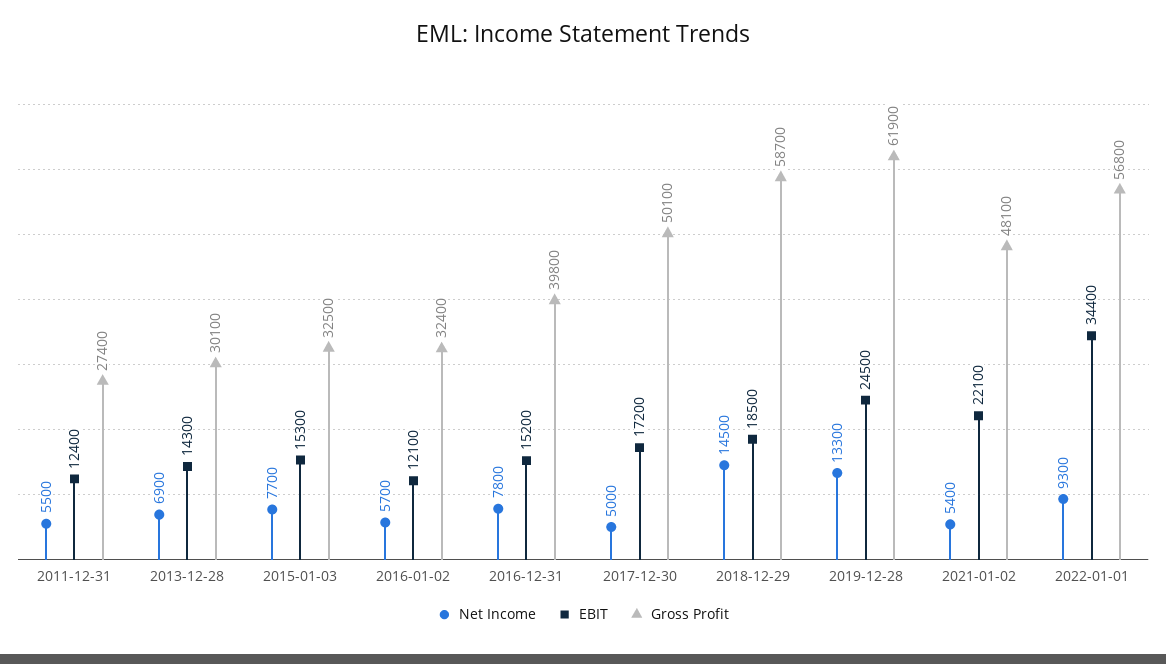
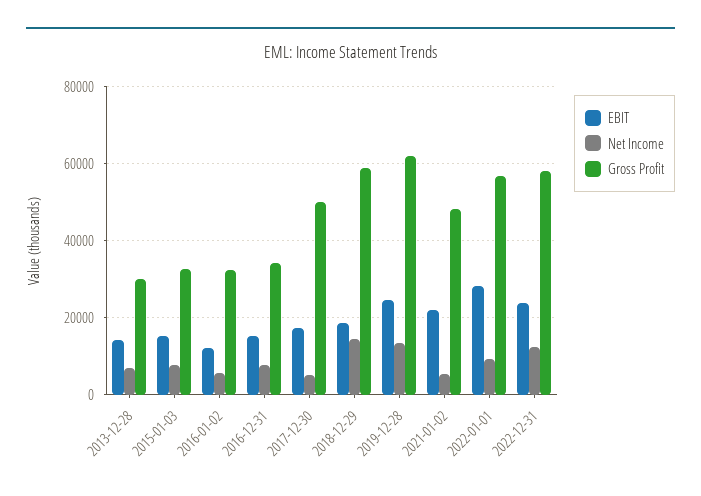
Net Income, 2011-12-31: 5500 -> none
EBIT, 2011-12-31: 12400 -> none
Gross Profit, 2011-12-31: 27400 -> none
Gross Profit, 2016-12-31: 39800 -> 34000
EBIT, 2022-01-01: 34400 -> 28000
EBIT, 2022-12-31: none -> 24000
Net Income, 2022-12-31: none -> 12000
Gross Profit, 2022-12-31: none -> 58000

